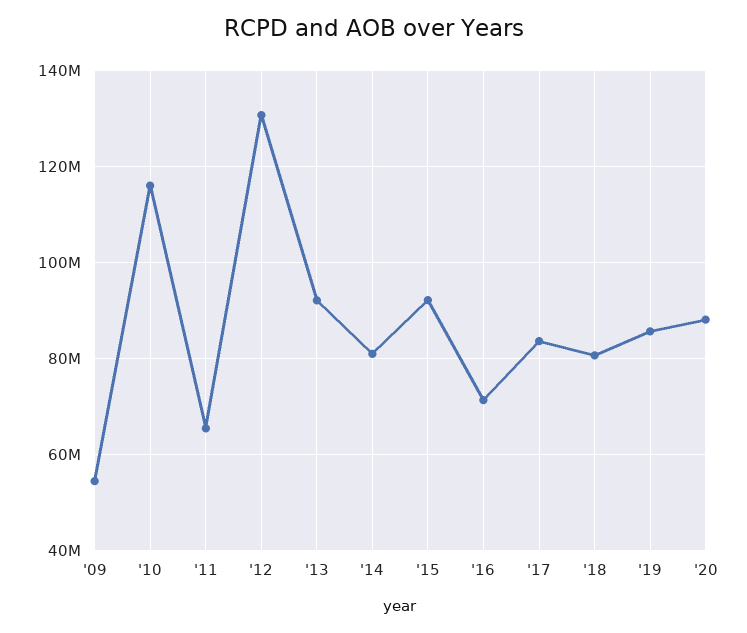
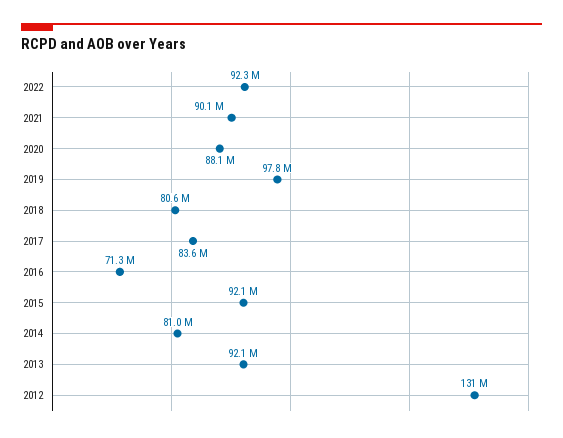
'09: 54000000 -> none
'10: 116000000 -> none
'11: 66000000 -> none
'19: 86000000 -> 97800000
2022: none -> 92300000
2021: none -> 90100000

